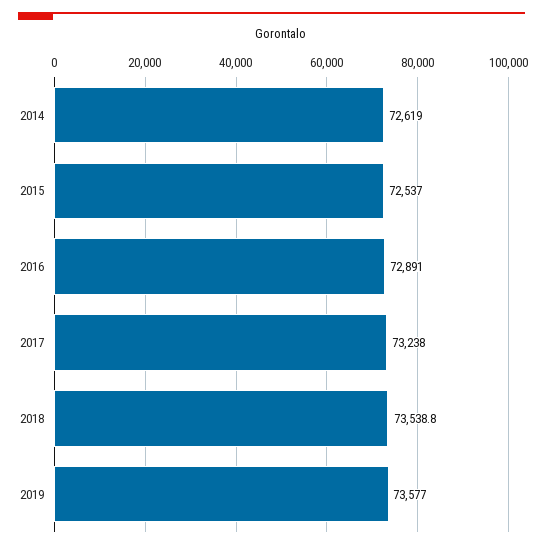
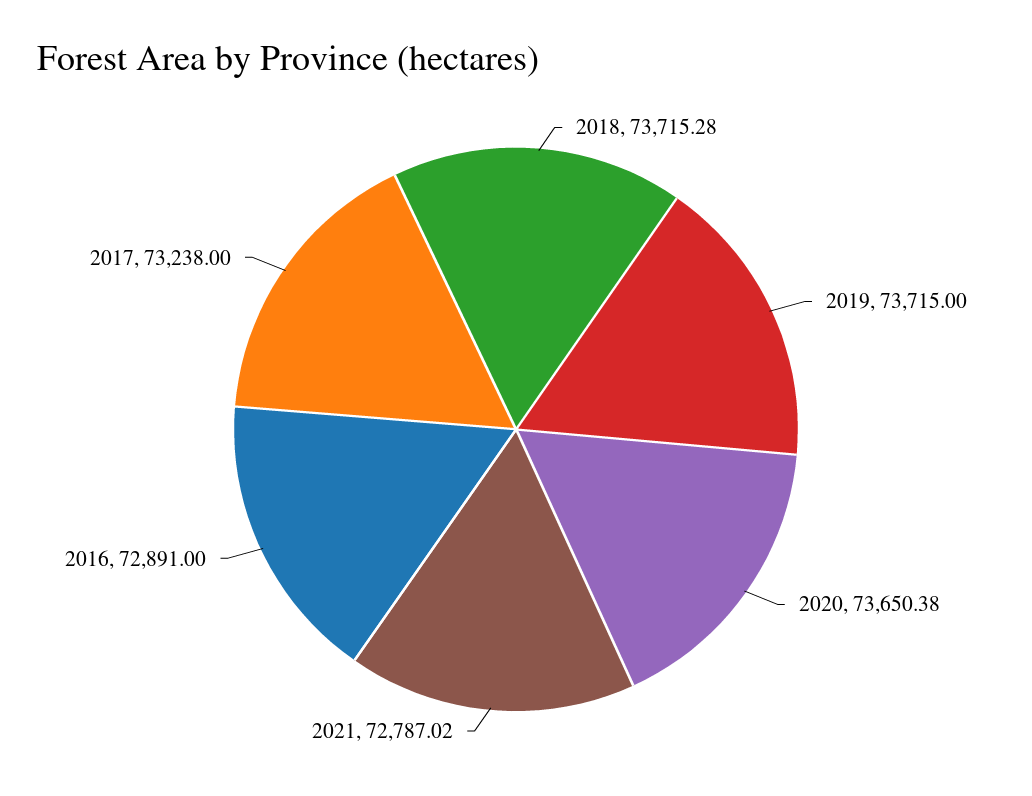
2014: 72619 -> none
2015: 72537 -> none
2018: 73538.8 -> 73715.28
2019: 73577 -> 73715
2020: none -> 73650.38
2021: none -> 72787.02

